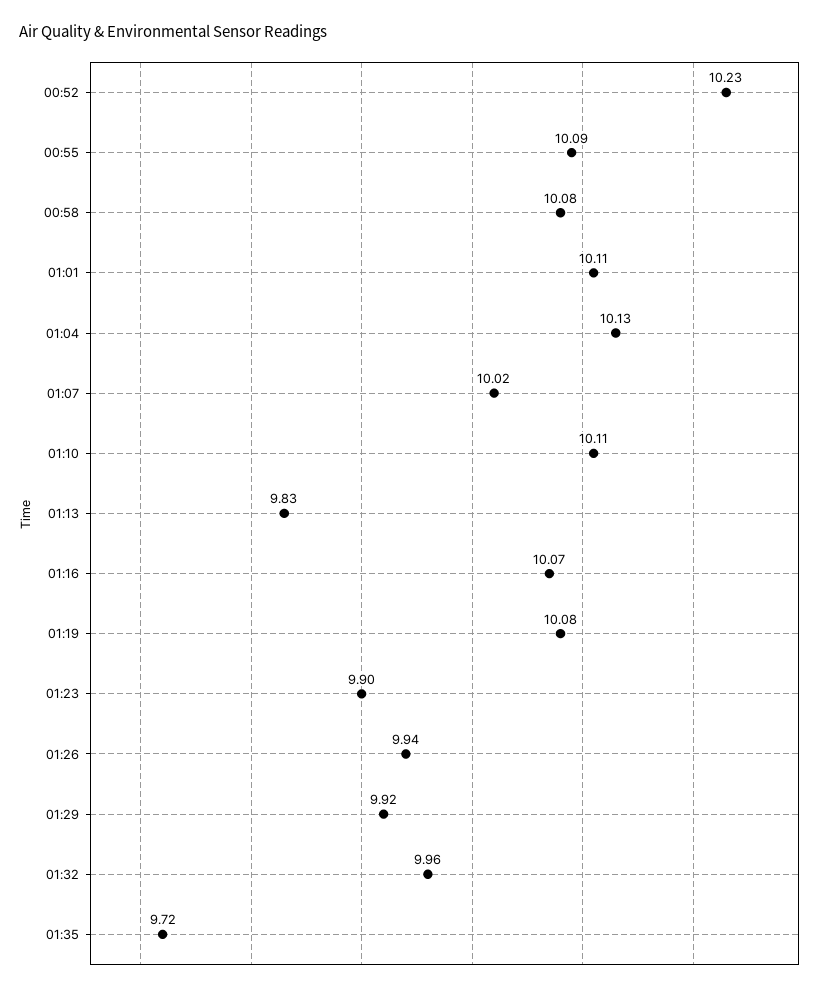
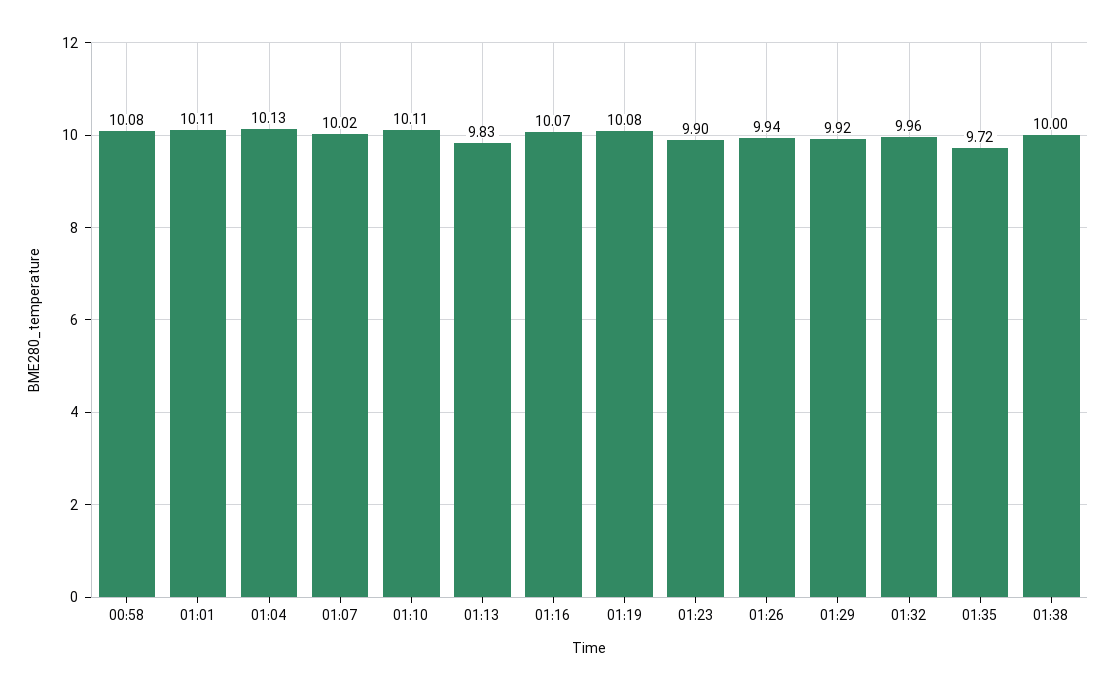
00:52: 10.23 -> none
00:55: 10.09 -> none
01:38: none -> 10

